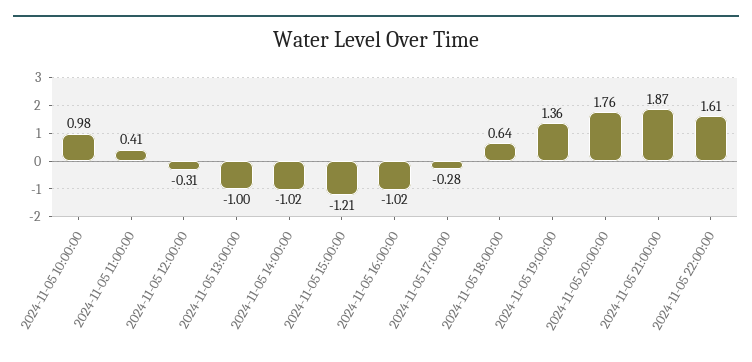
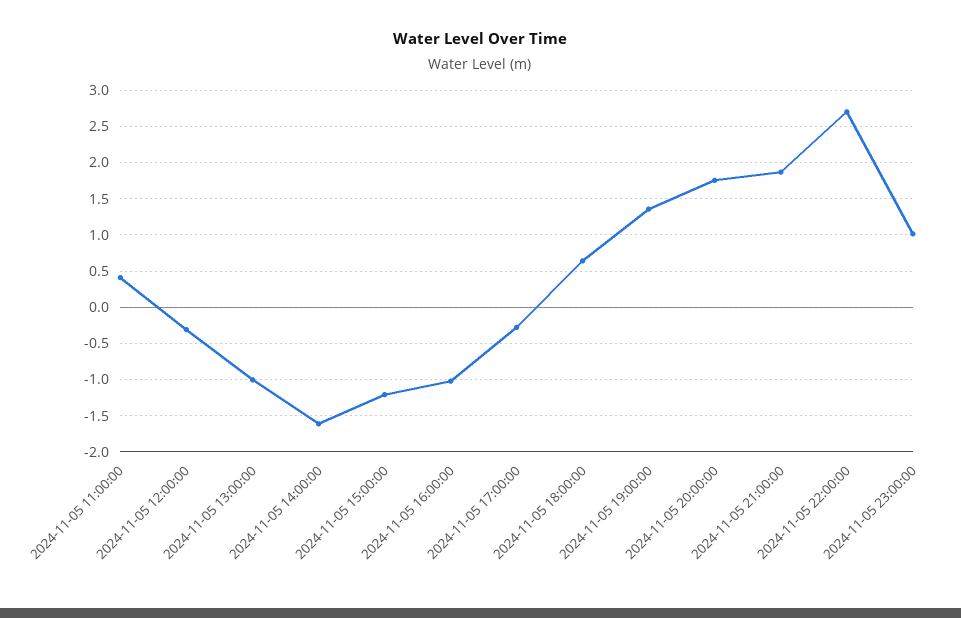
2024-11-05 10:00:00: 0.98 -> none
2024-11-05 14:00:00: -1.02 -> -1.6
2024-11-05 22:00:00: 1.61 -> 2.7
2024-11-05 23:00:00: none -> 1

